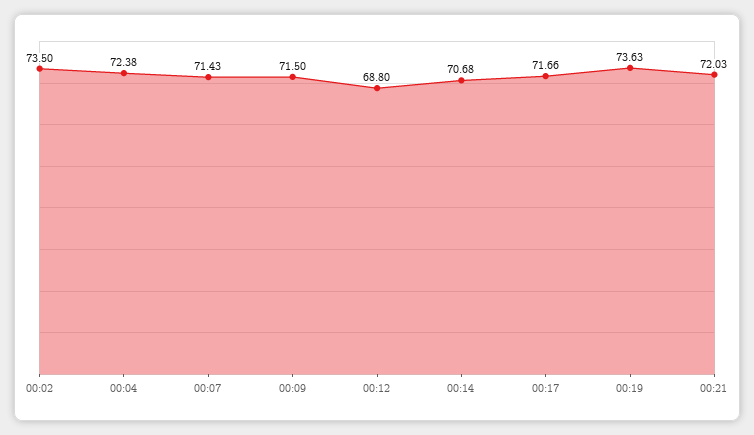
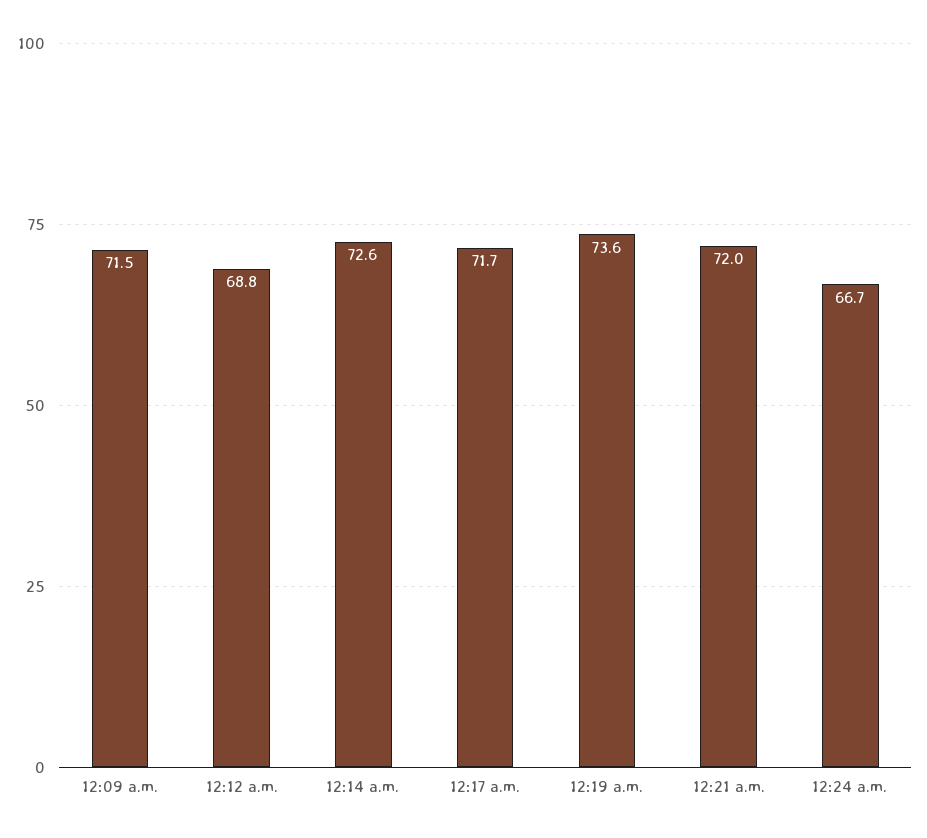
00:02: 73.5 -> none
00:04: 72.38 -> none
00:07: 71.43 -> none
00:14: 70.68 -> 72.6
12:24 a.m.: none -> 66.7

